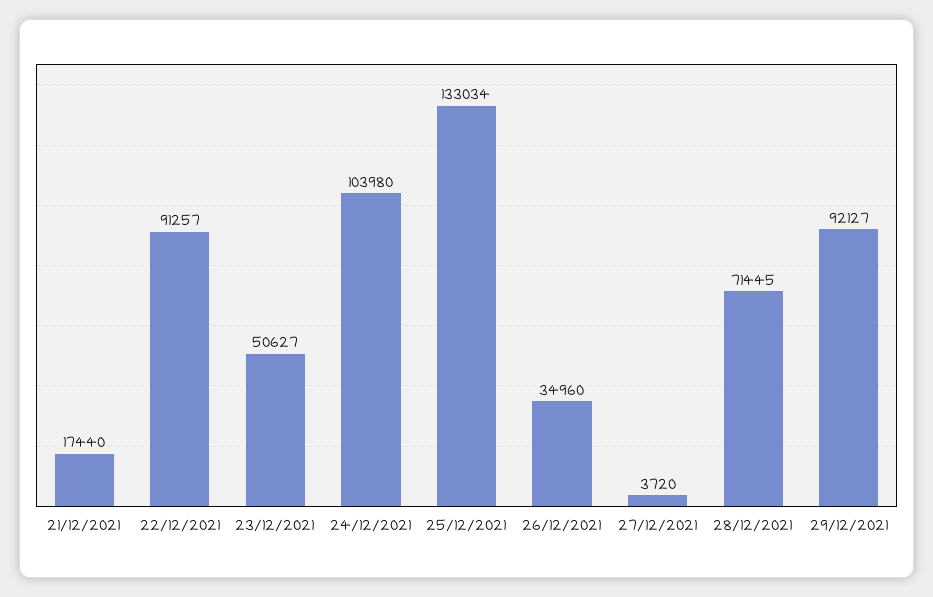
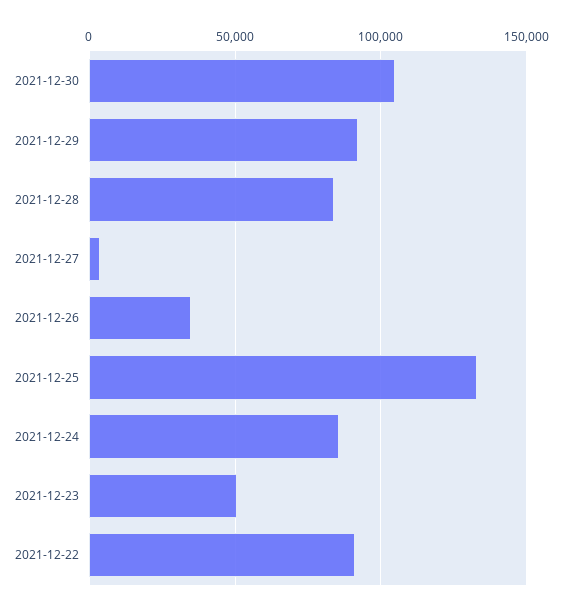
21/12/2021: 17440 -> none
24/12/2021: 103980 -> 85000
28/12/2021: 71445 -> 85000
2021-12-30: none -> 105000

